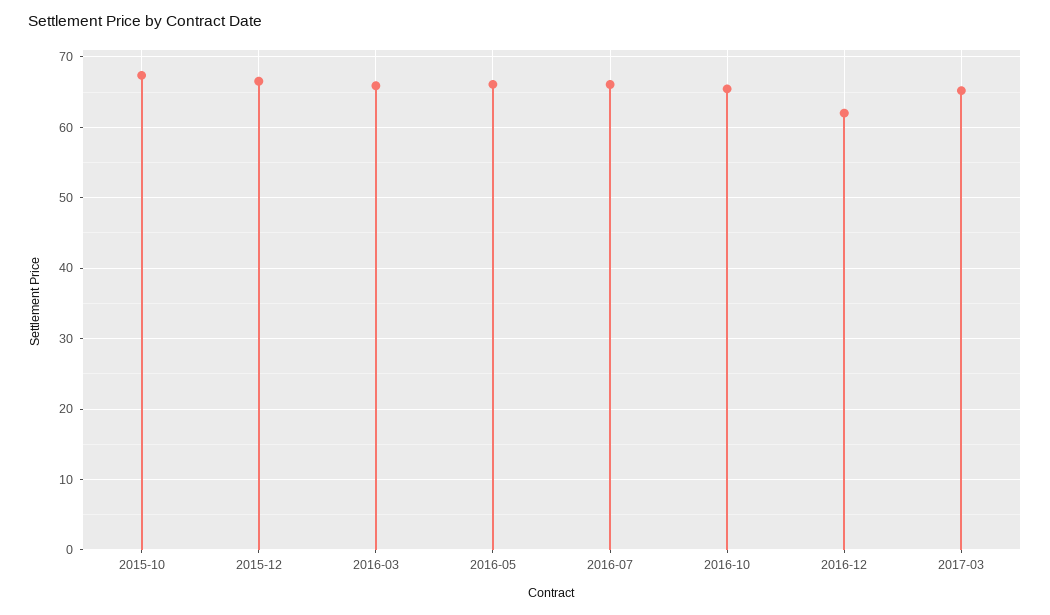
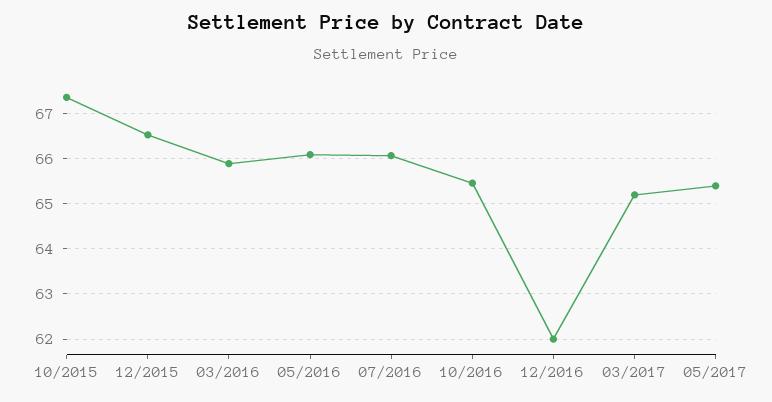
05/2017: none -> 65.4

